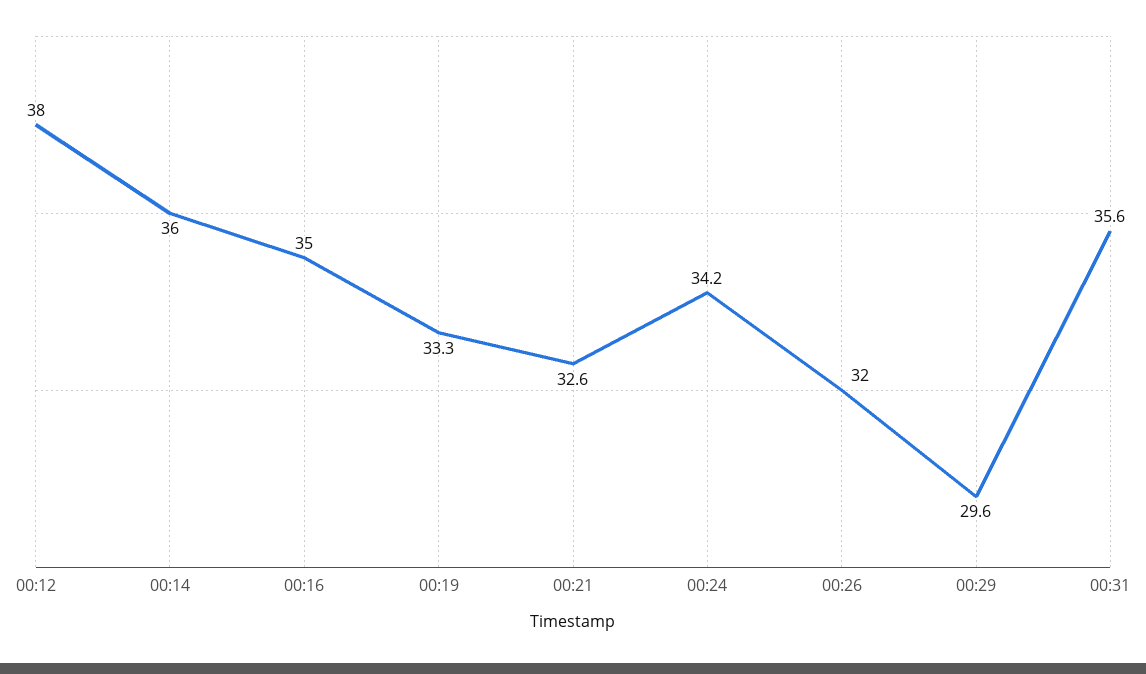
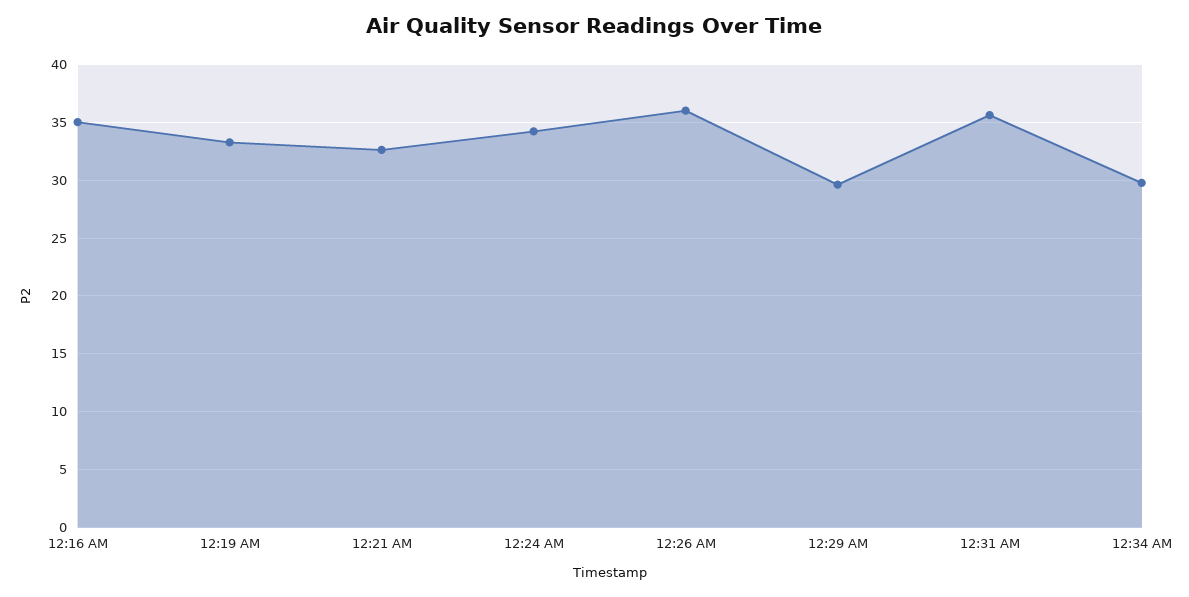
00:12: 38 -> none
00:14: 36 -> none
00:26: 32 -> 36
12:34 AM: none -> 30

